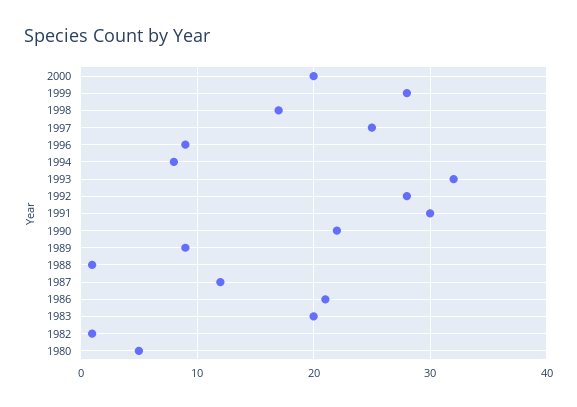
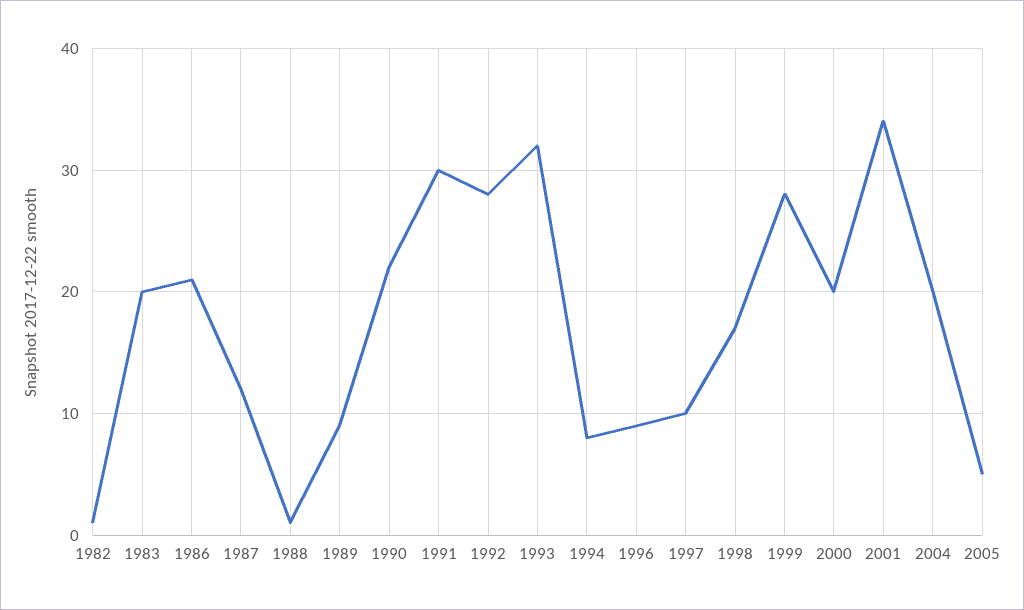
1997: 25 -> 10
1980: 5 -> none
2001: none -> 34
2004: none -> 20
2005: none -> 5

